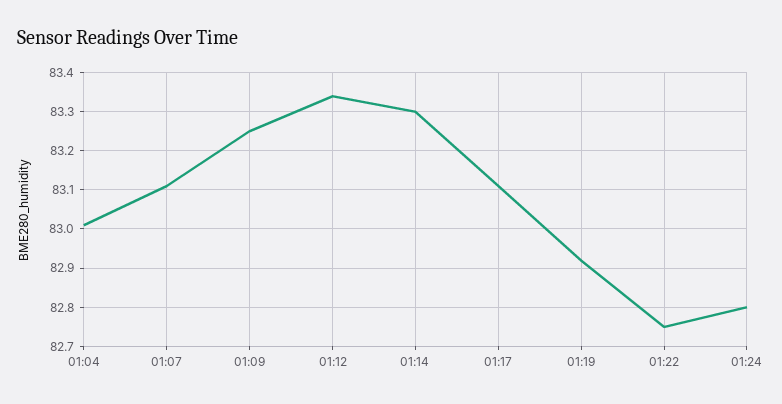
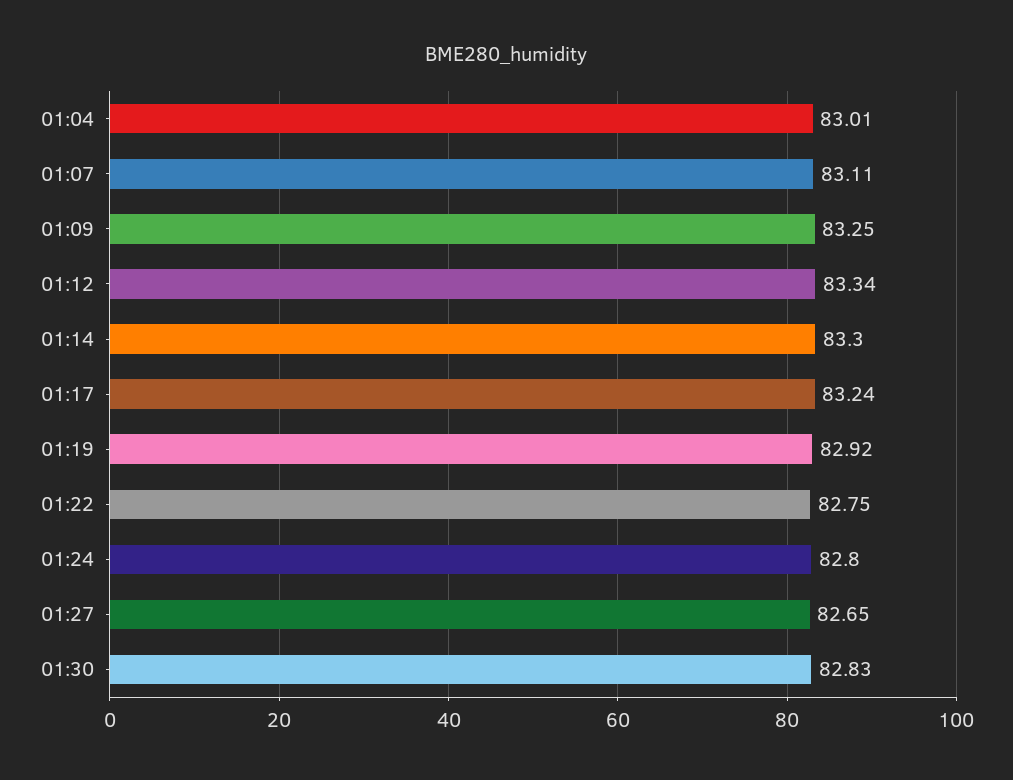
01:17: 83.1 -> 83.24
01:27: none -> 82.65
01:30: none -> 82.83

